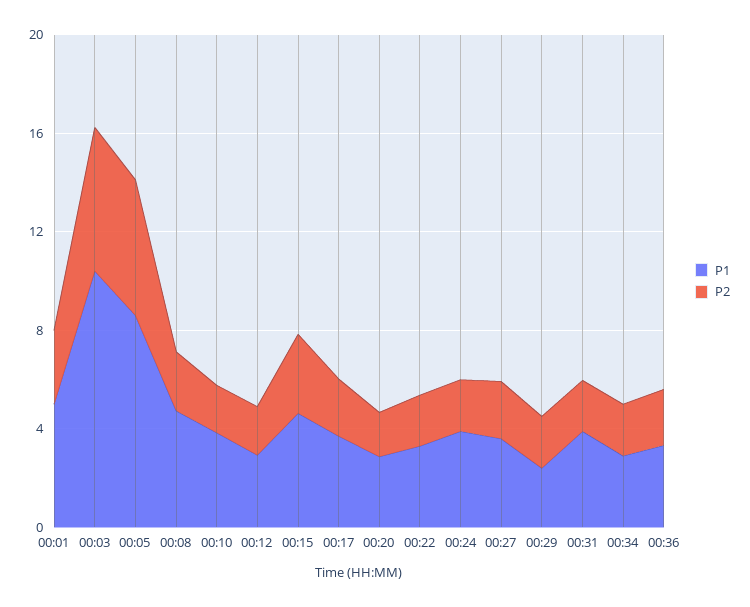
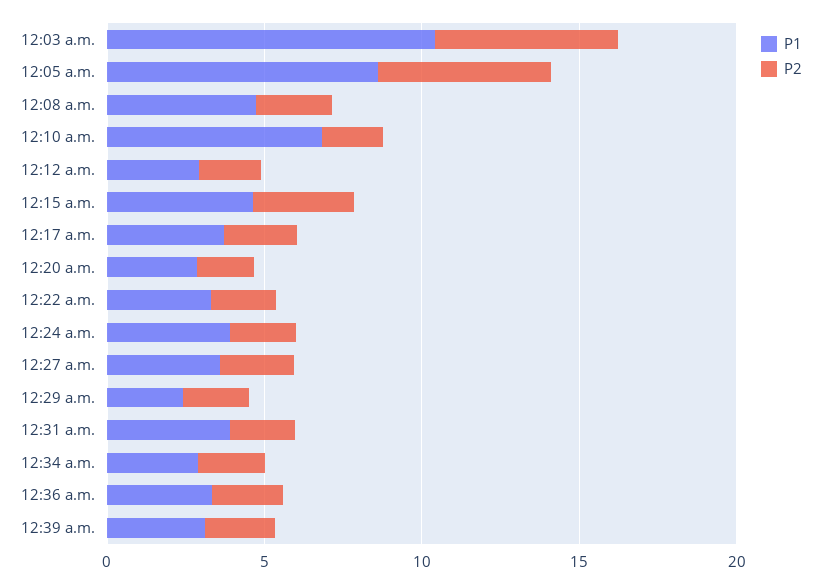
P1, 00:01: 5 -> none
P2, 00:01: 3 -> none
P1, 00:10: 4 -> 7
P1, 12:39 a.m.: none -> 3
P2, 12:39 a.m.: none -> 2

